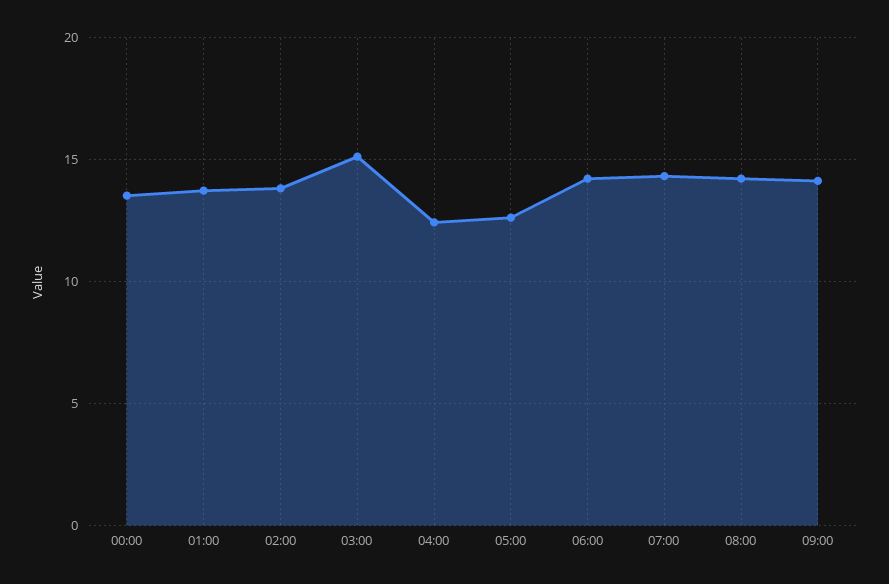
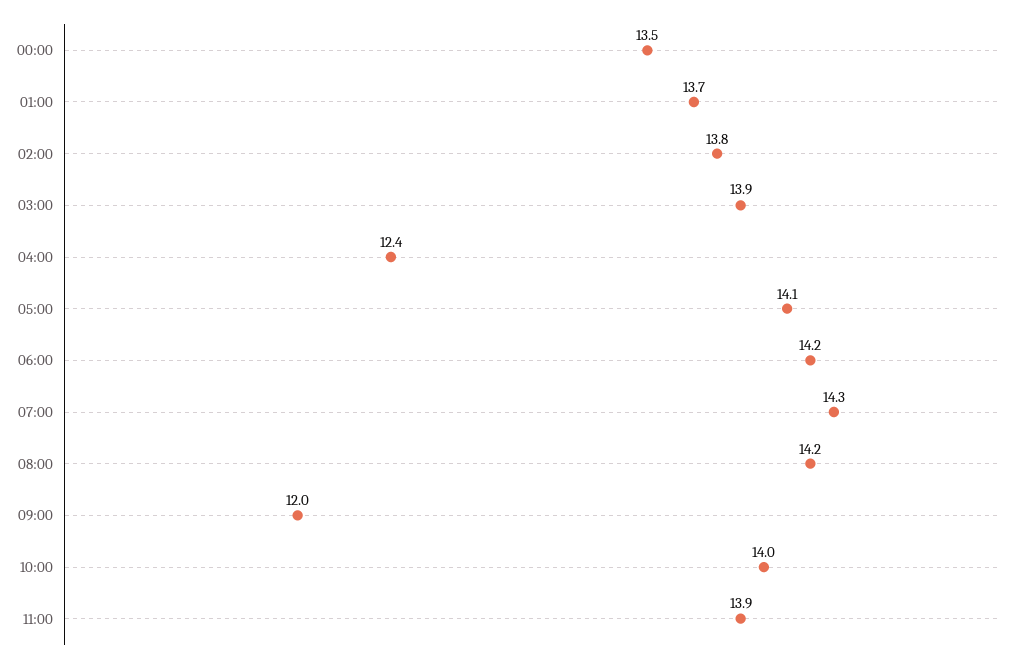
03:00: 15 -> 13.9
05:00: 12.5 -> 14.1
09:00: 14 -> 12
10:00: none -> 14
11:00: none -> 13.9

